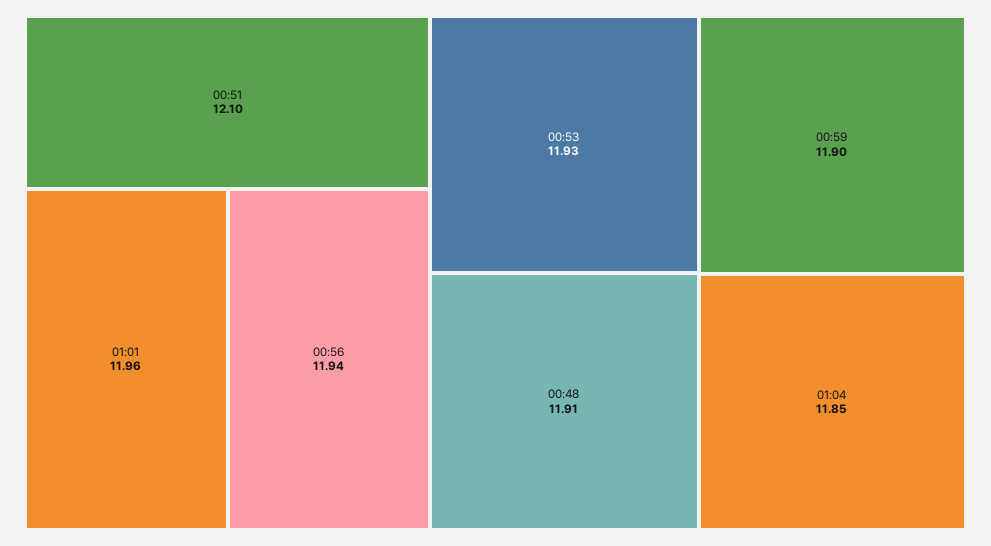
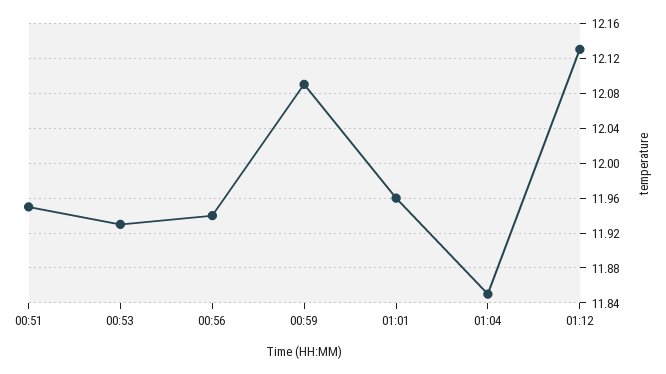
00:51: 12.1 -> 11.95
00:48: 11.91 -> none
00:59: 11.9 -> 12.09
01:12: none -> 12.13

